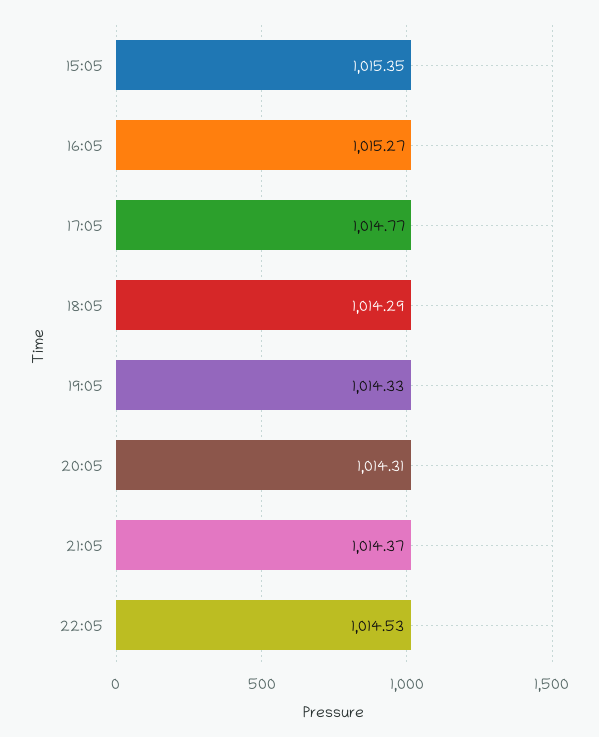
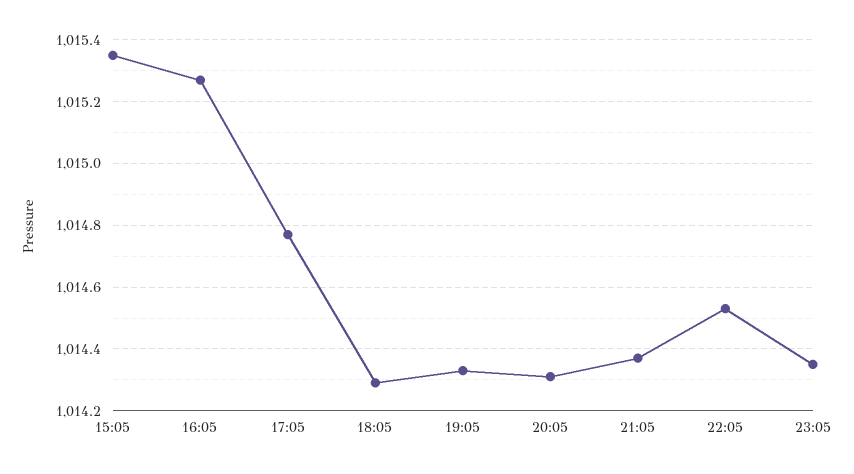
23:05: none -> 1014.35

